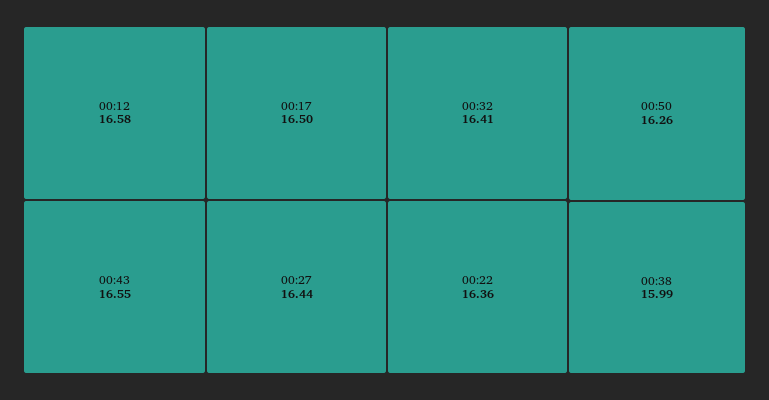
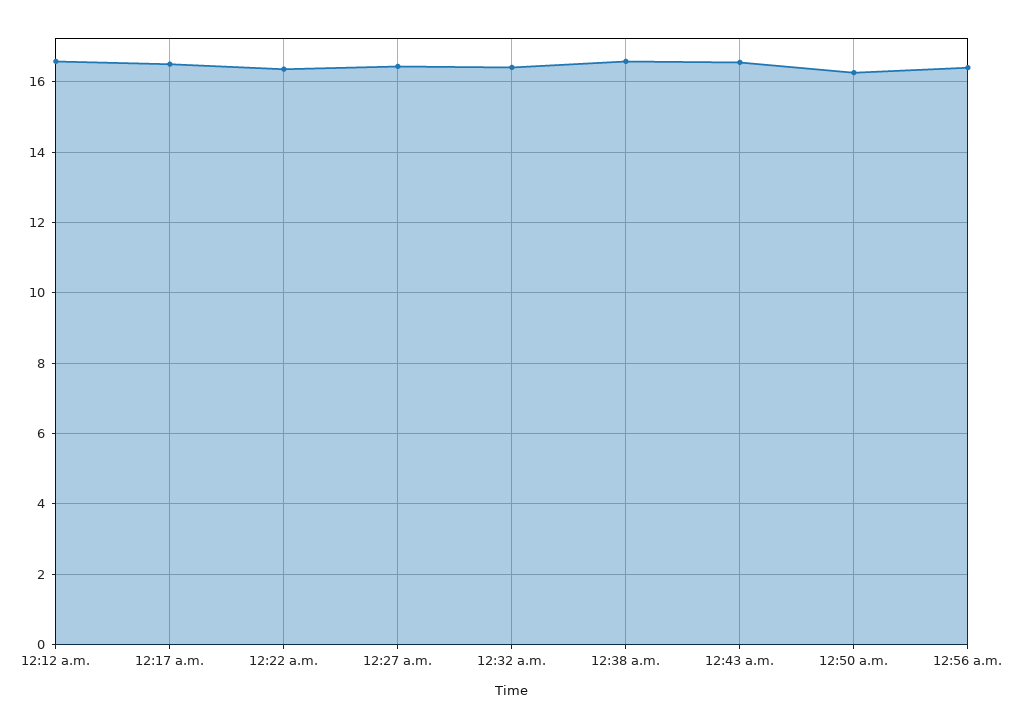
00:38: 15.99 -> 16.6
12:56 a.m.: none -> 16.4

